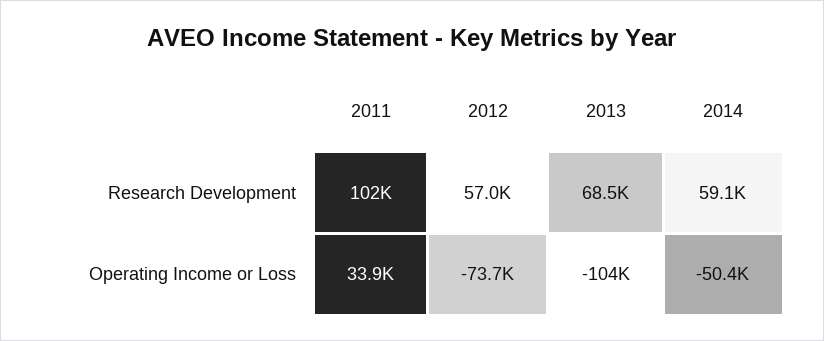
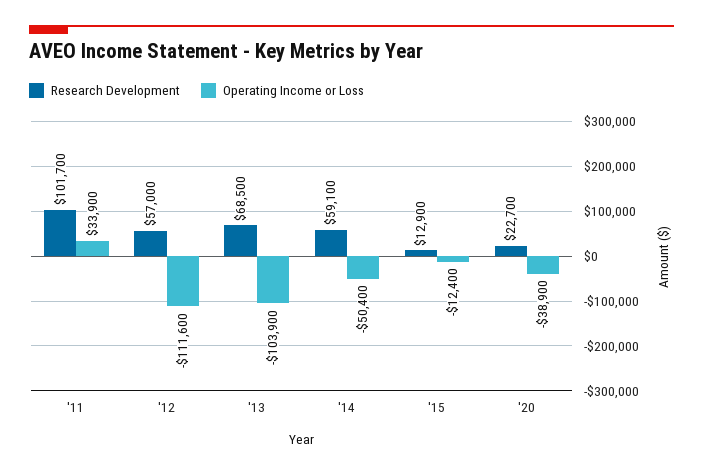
Operating Income or Loss, 2012: -73700 -> -111600
Research Development, '15: none -> 12900
Operating Income or Loss, '15: none -> -12400
Research Development, '20: none -> 22700
Operating Income or Loss, '20: none -> -38900

